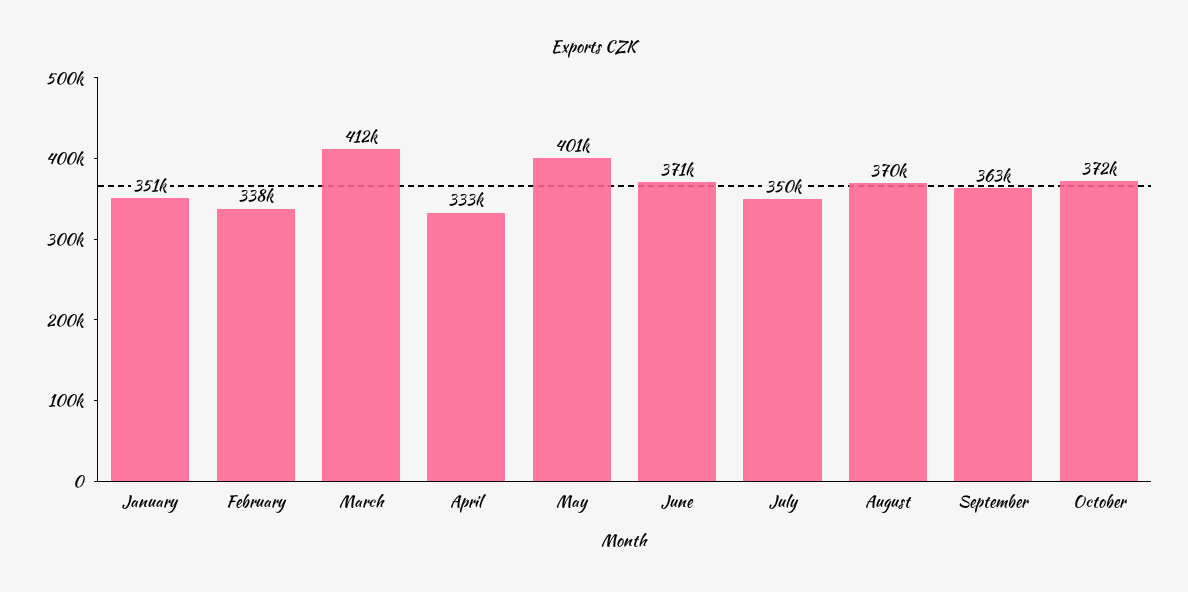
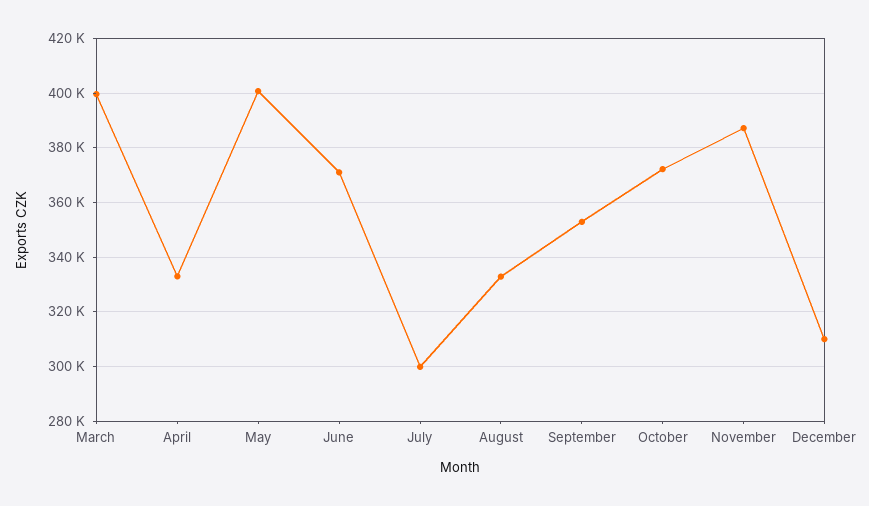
January: 351000 -> none
February: 338000 -> none
March: 412000 -> 400000
July: 350000 -> 300000
August: 370000 -> 332500
September: 363000 -> 352500
November: none -> 387500
December: none -> 310000

